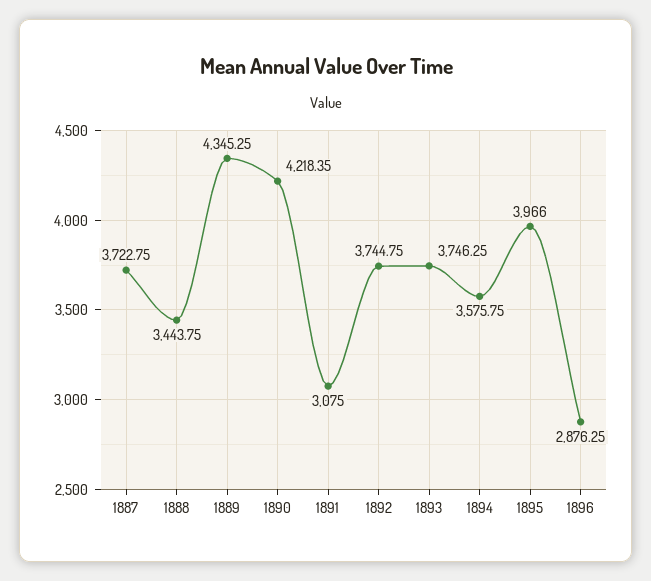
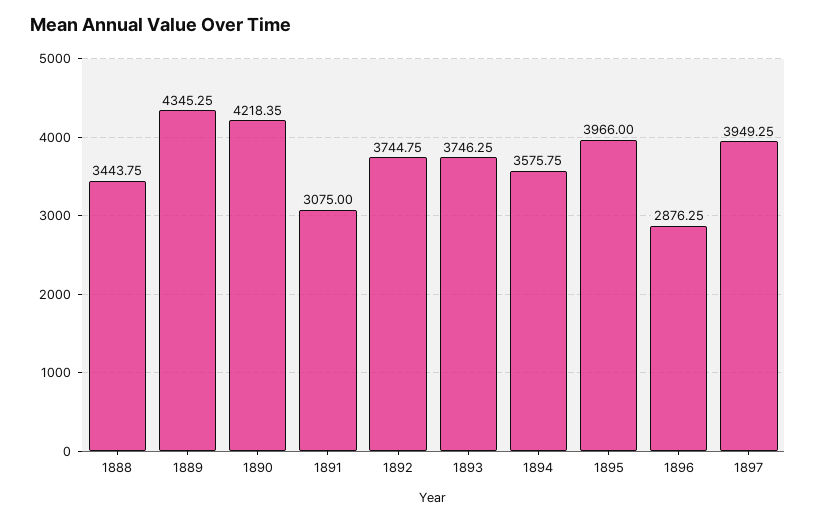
1887: 3722.75 -> none
1897: none -> 3949.25

